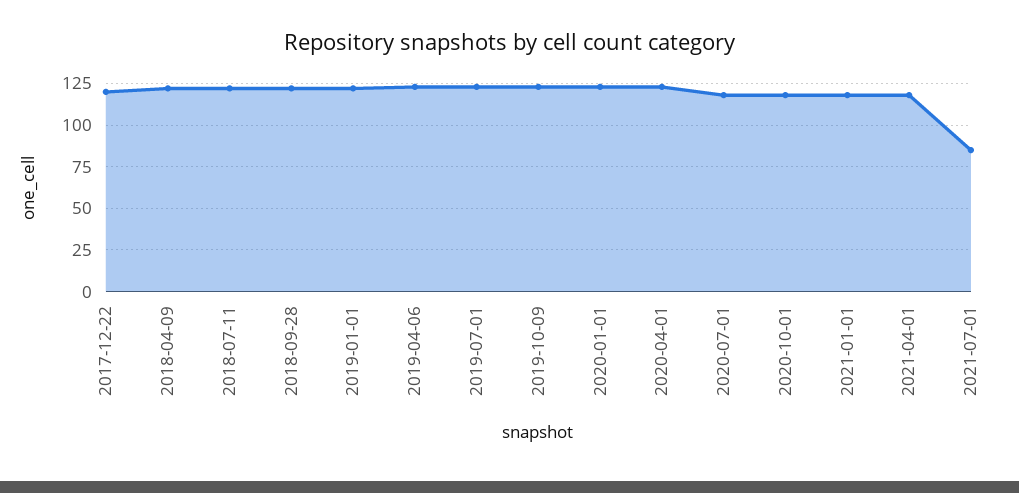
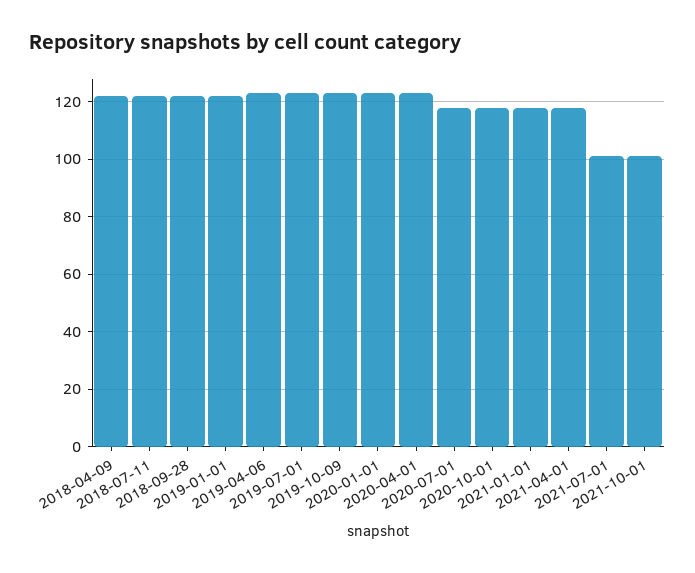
2017-12-22: 120 -> none
2021-07-01: 85 -> 100
2021-10-01: none -> 100

